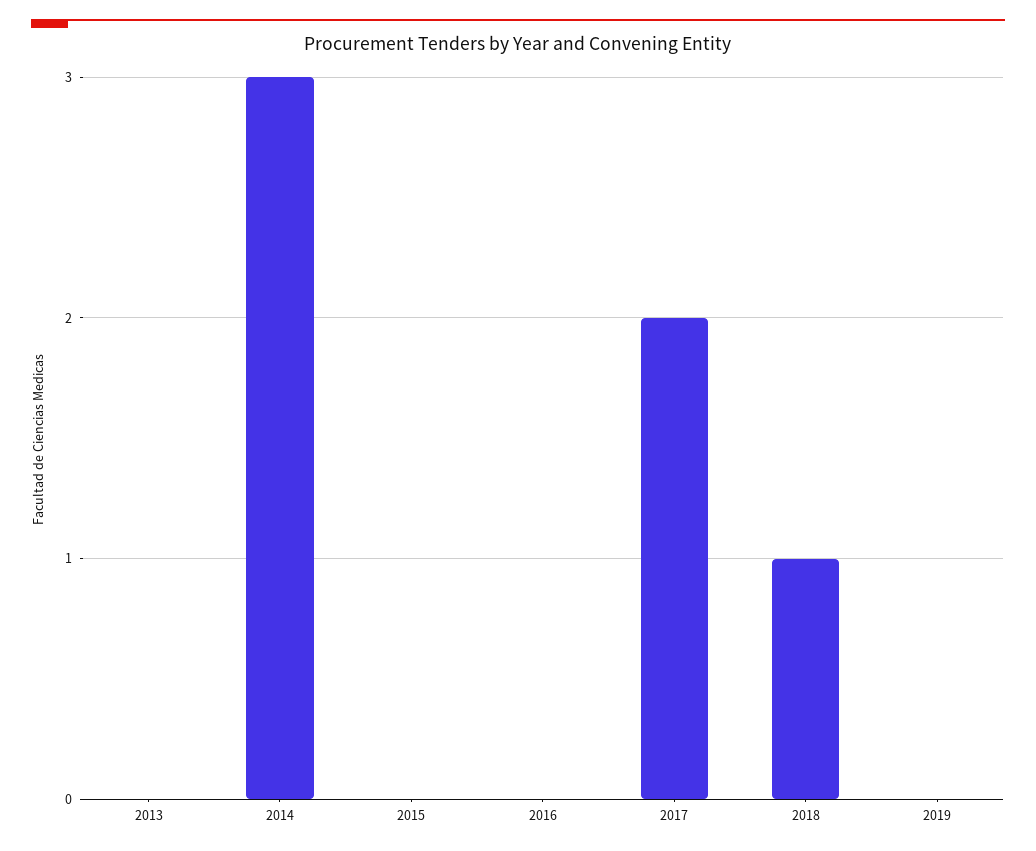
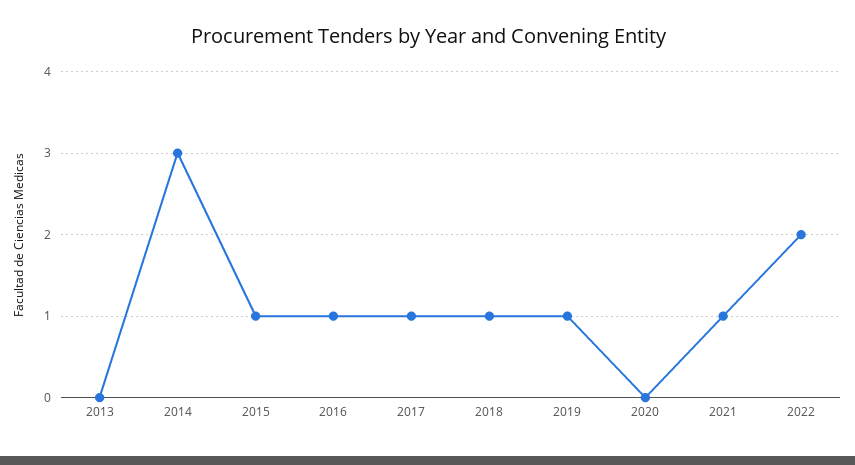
2015: 0 -> 1
2016: 0 -> 1
2017: 2 -> 1
2019: 0 -> 1
2020: none -> 0
2021: none -> 1
2022: none -> 2

